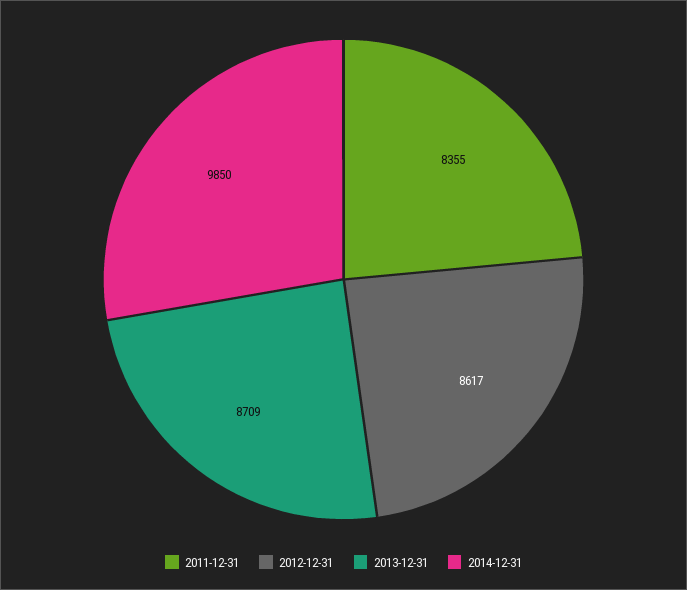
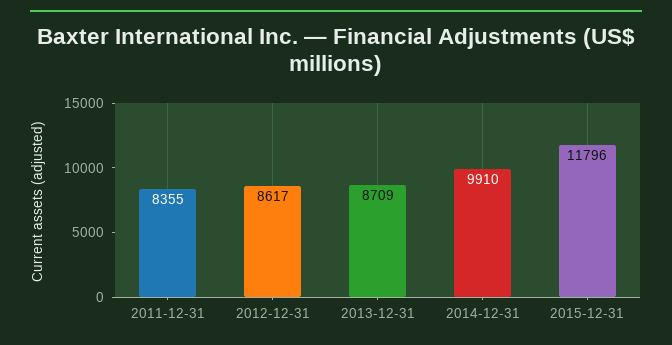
2014-12-31: 9850 -> 9910
2015-12-31: none -> 11796

